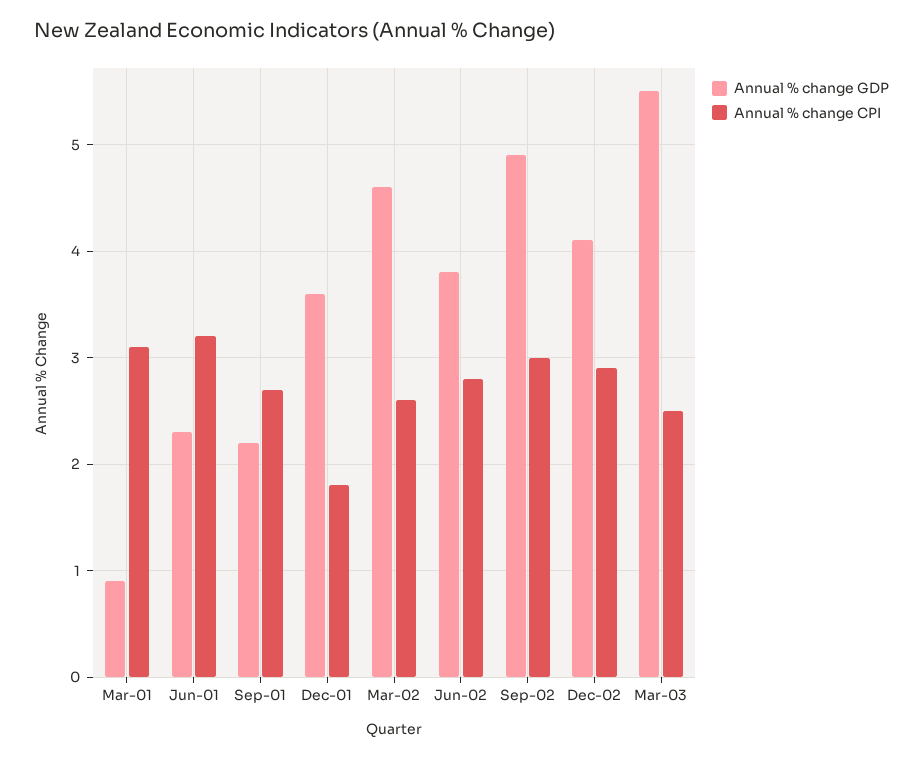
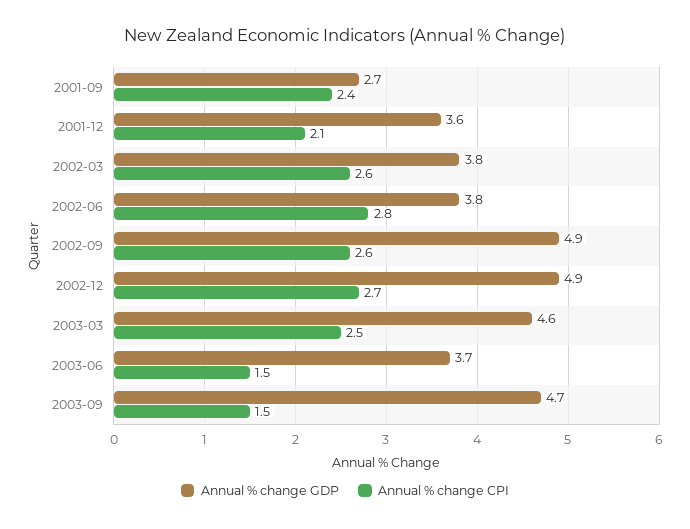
Annual % change GDP, Mar-01: 0.9 -> none
Annual % change CPI, Mar-01: 3.1 -> none
Annual % change GDP, Jun-01: 2.3 -> none
Annual % change CPI, Jun-01: 3.2 -> none
Annual % change GDP, Sep-01: 2.2 -> 2.7
Annual % change CPI, Sep-01: 2.7 -> 2.4
Annual % change CPI, Dec-01: 1.8 -> 2.1
Annual % change GDP, Mar-02: 4.6 -> 3.8
Annual % change CPI, Sep-02: 3 -> 2.6
Annual % change GDP, Dec-02: 4.1 -> 4.9
Annual % change CPI, Dec-02: 2.9 -> 2.7
Annual % change GDP, Mar-03: 5.5 -> 4.6
Annual % change GDP, 2003-06: none -> 3.7
Annual % change CPI, 2003-06: none -> 1.5
Annual % change GDP, 2003-09: none -> 4.7
Annual % change CPI, 2003-09: none -> 1.5

